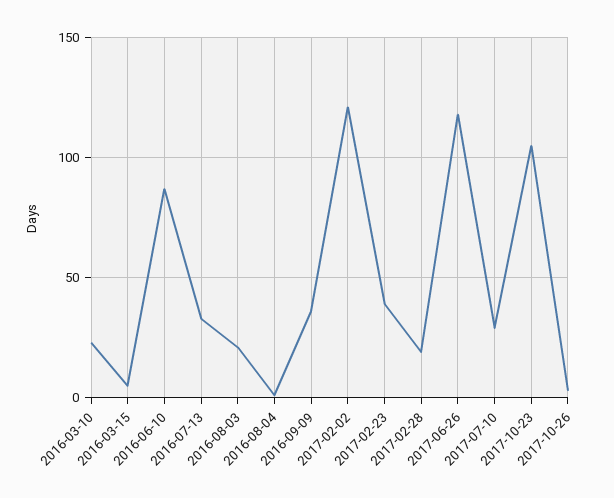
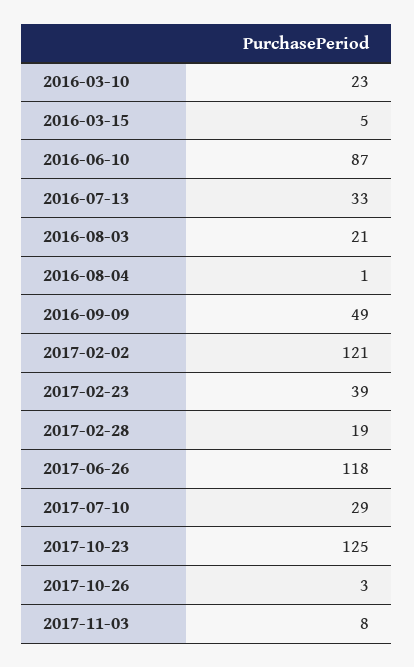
2016-09-09: 35 -> 49
2017-10-23: 105 -> 125
2017-11-03: none -> 8

